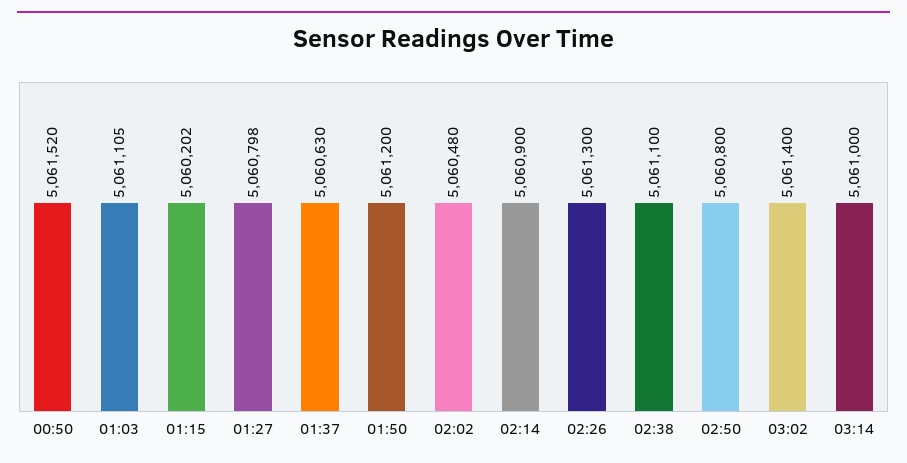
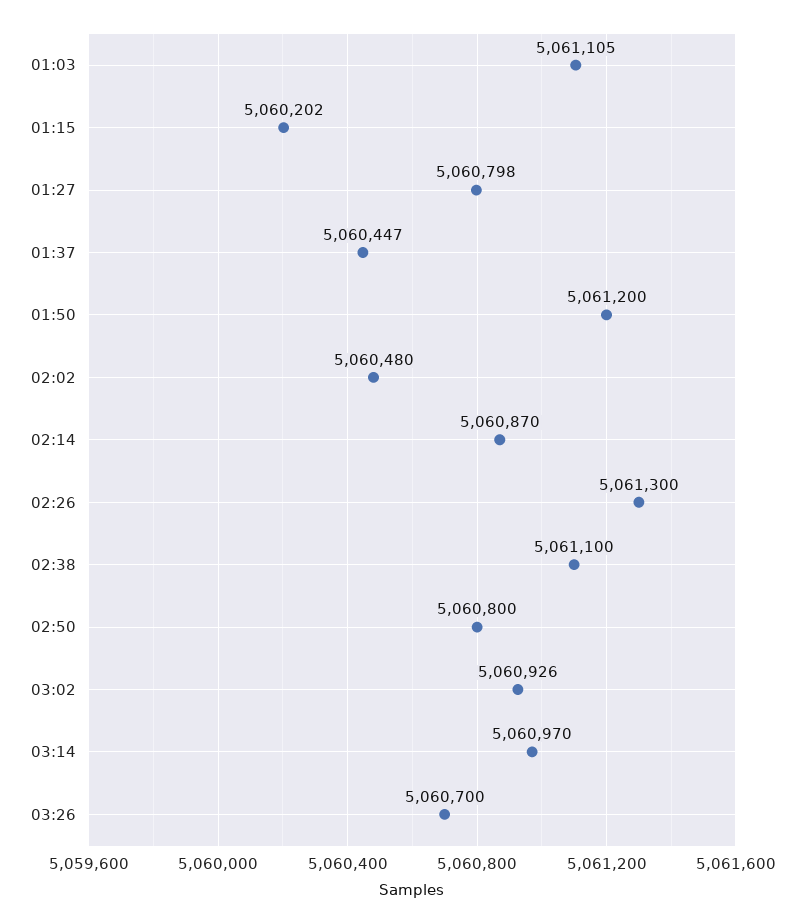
00:50: 5061520 -> none
01:37: 5060630 -> 5060447
02:14: 5060900 -> 5060870
03:02: 5061400 -> 5060926
03:14: 5061000 -> 5060970
03:26: none -> 5060700

